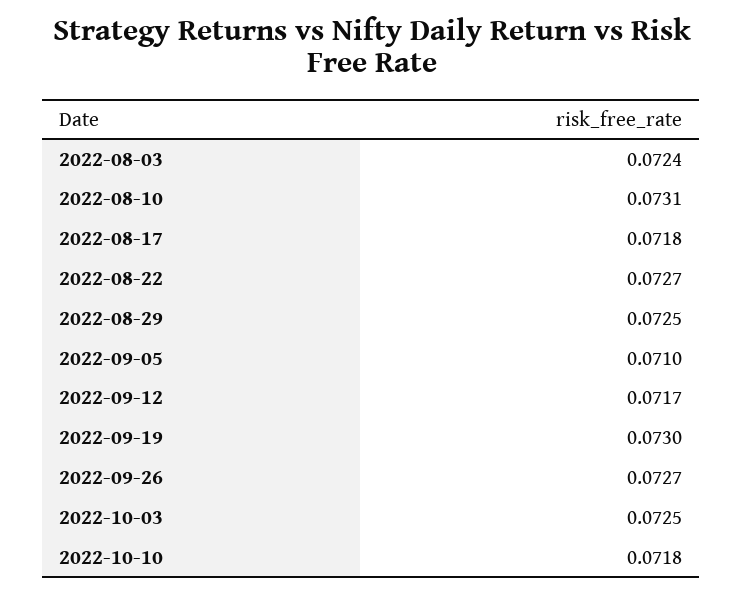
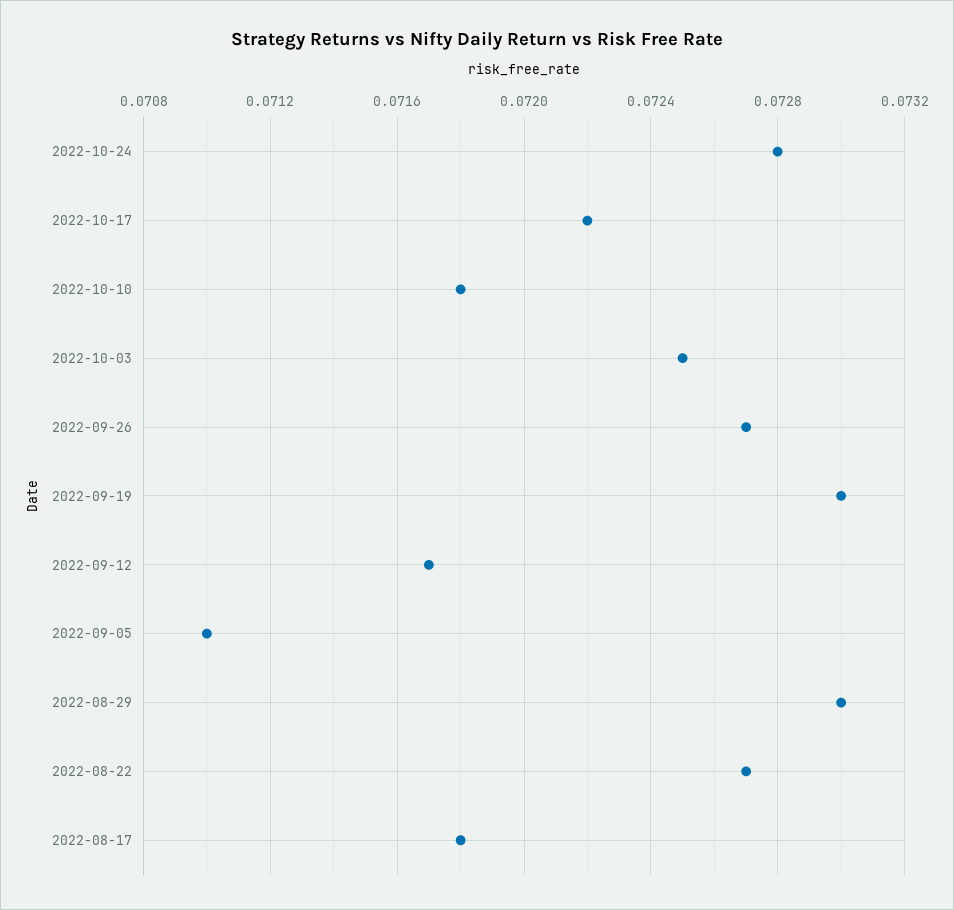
2022-08-03: 0.0724 -> none
2022-08-10: 0.0731 -> none
2022-08-29: 0.0725 -> 0.073
2022-10-24: none -> 0.0728
2022-10-17: none -> 0.0722

